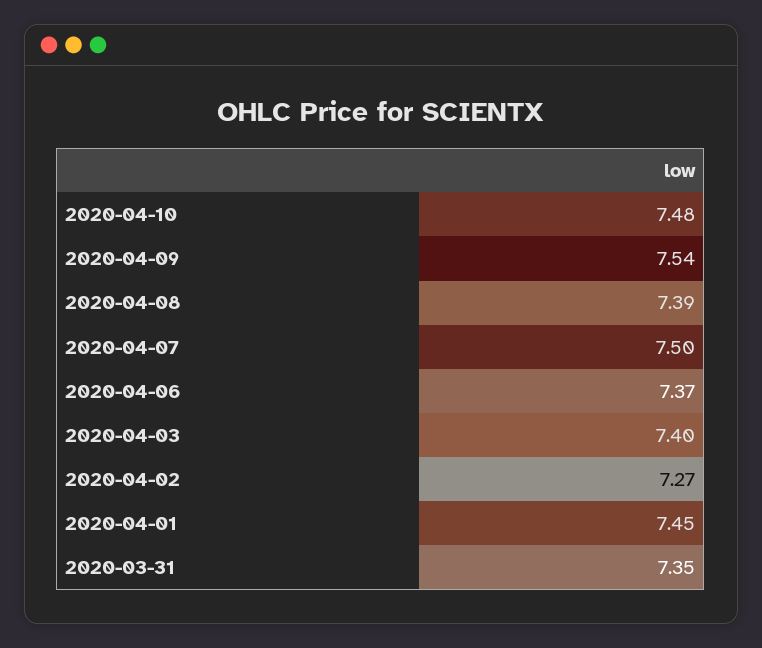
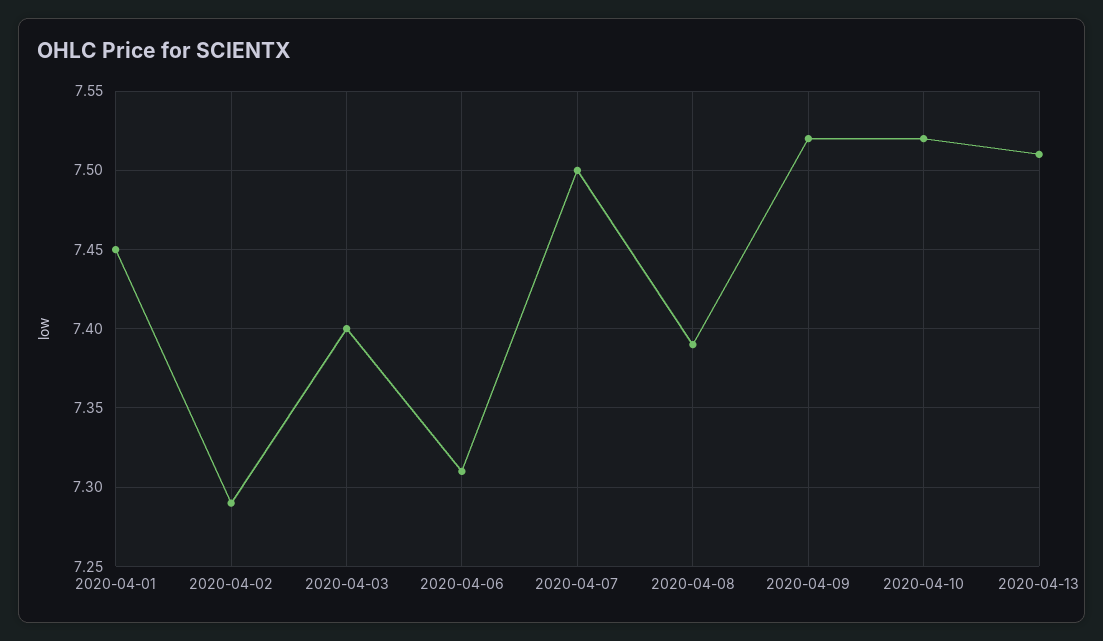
2020-04-10: 7.48 -> 7.52
2020-04-09: 7.54 -> 7.52
2020-04-06: 7.37 -> 7.31
2020-04-02: 7.27 -> 7.29
2020-03-31: 7.35 -> none
2020-04-13: none -> 7.51

